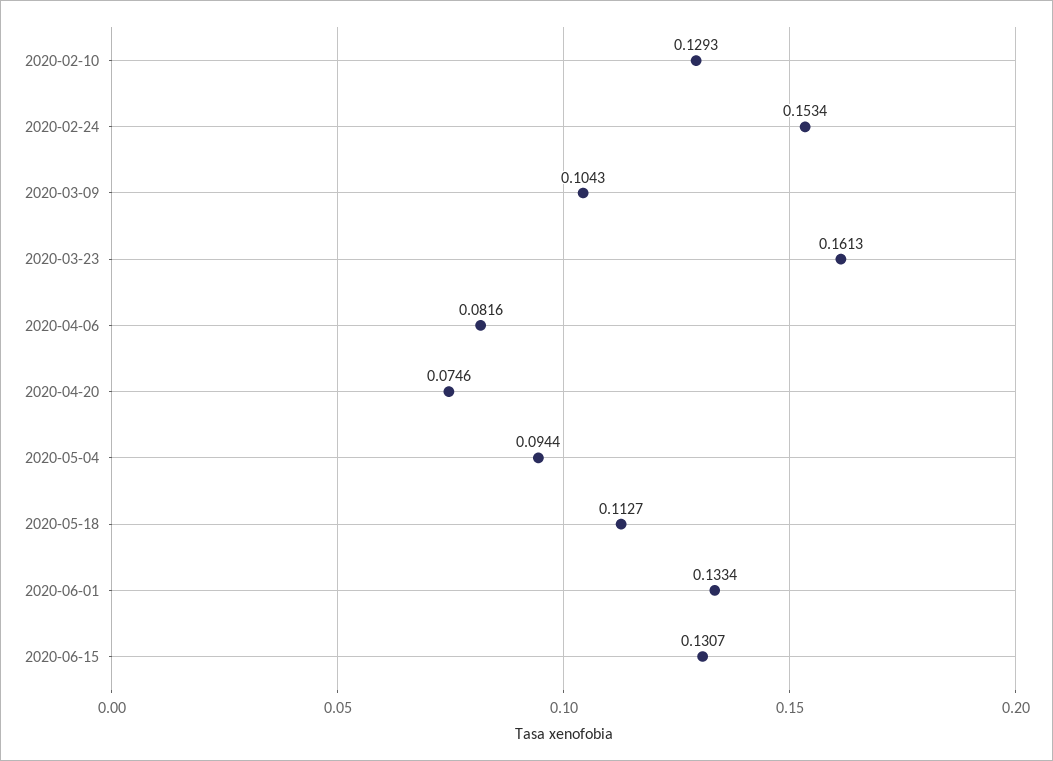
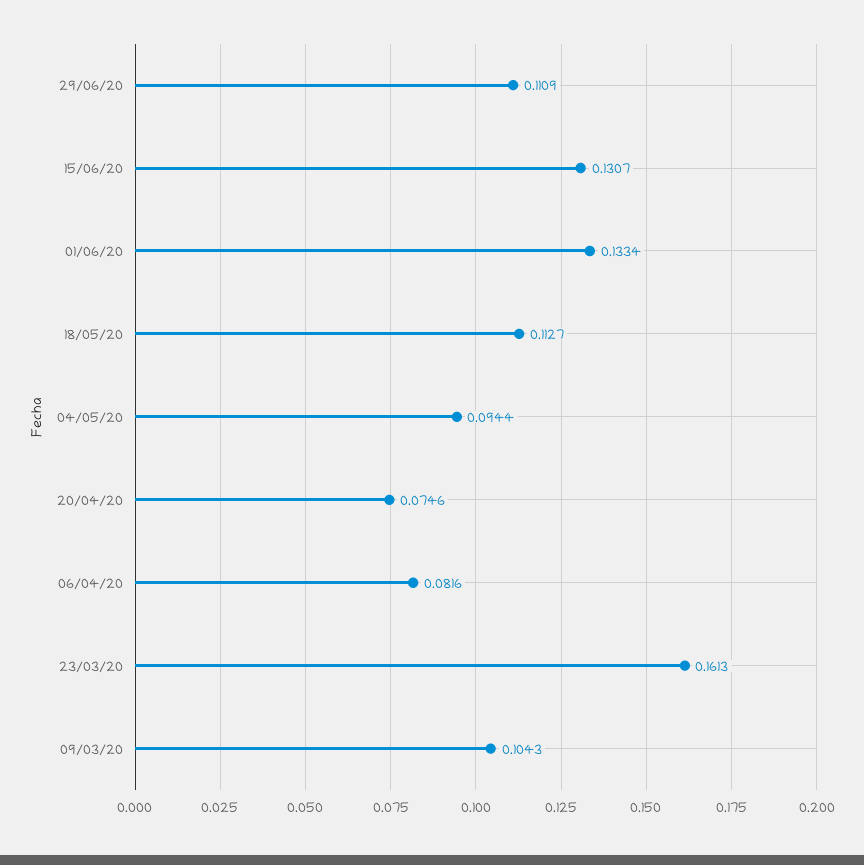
2020-02-10: 0.1293 -> none
2020-02-24: 0.1534 -> none
29/06/20: none -> 0.1109

